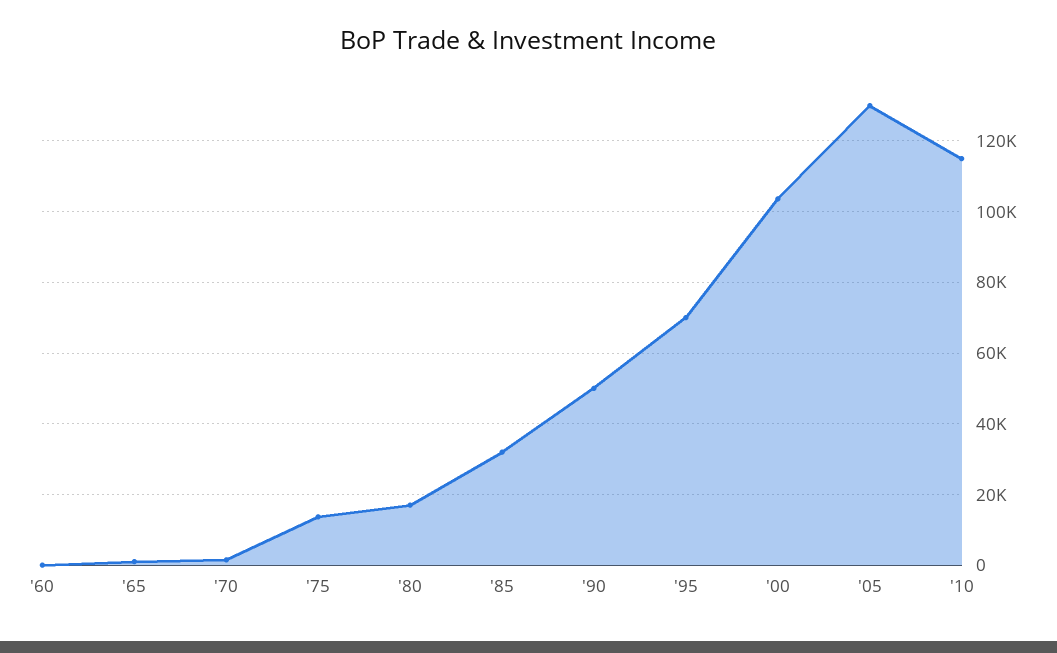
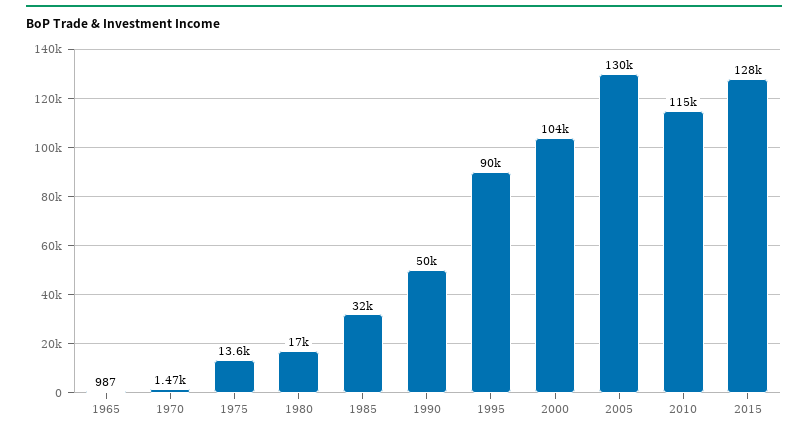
'60: 0 -> none
'95: 70000 -> 90000
2015: none -> 128000

